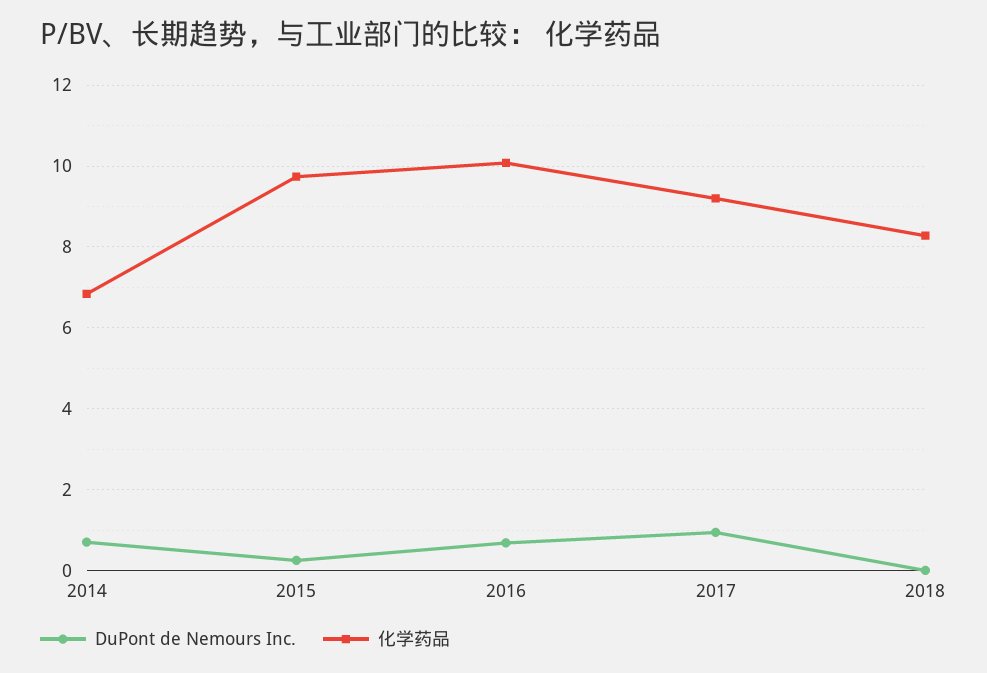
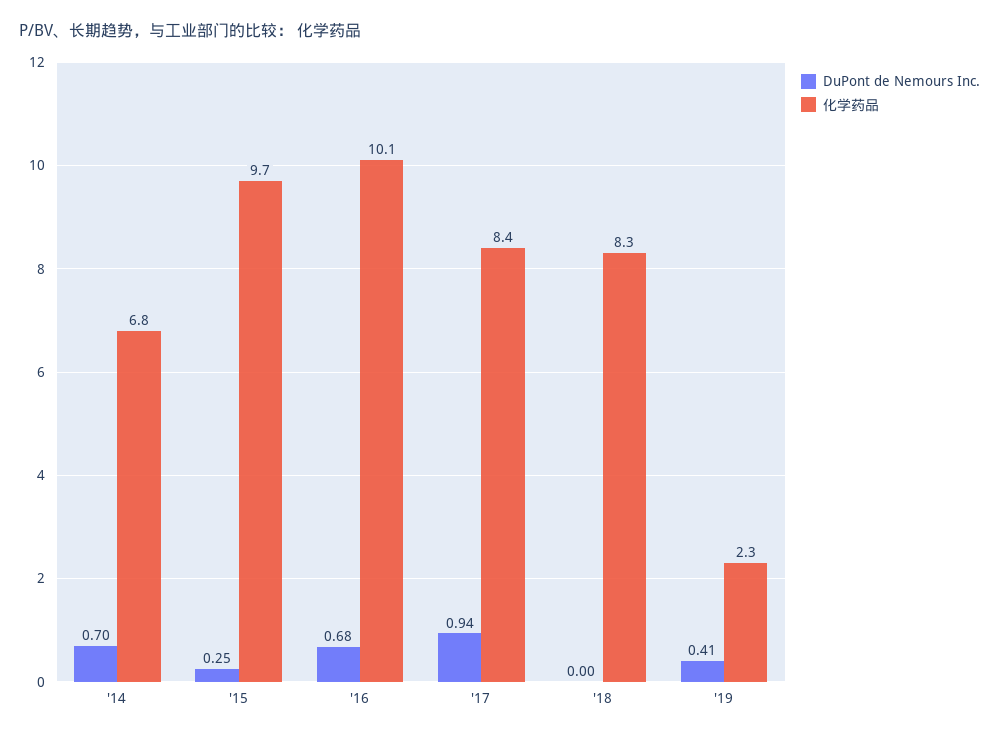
化学药品, 2017: 9.2 -> 8.4
DuPont de Nemours Inc., '19: none -> 0.41
化学药品, '19: none -> 2.3

